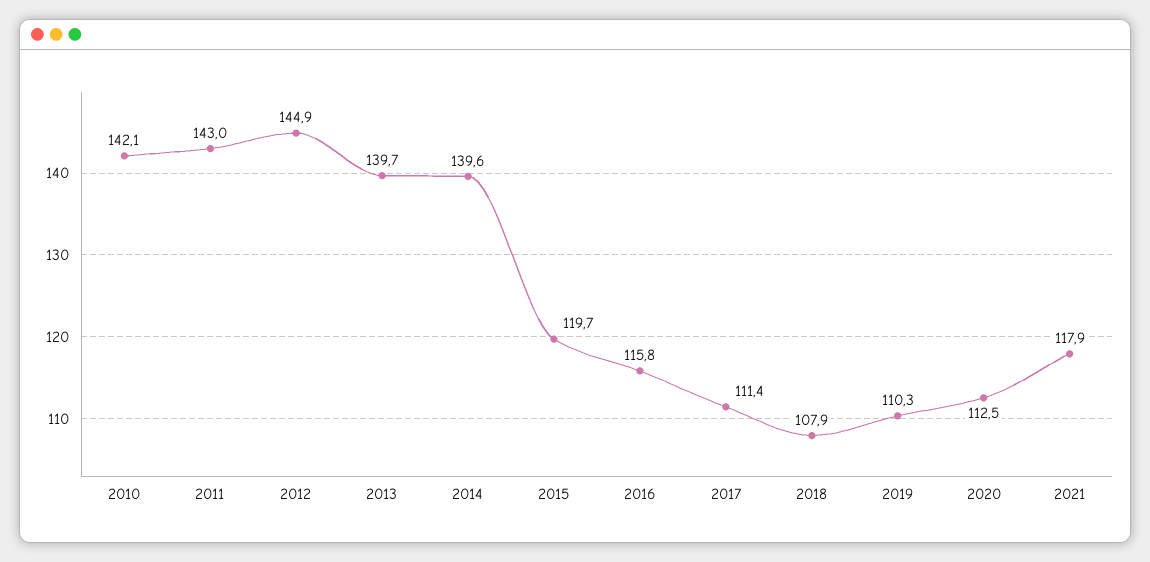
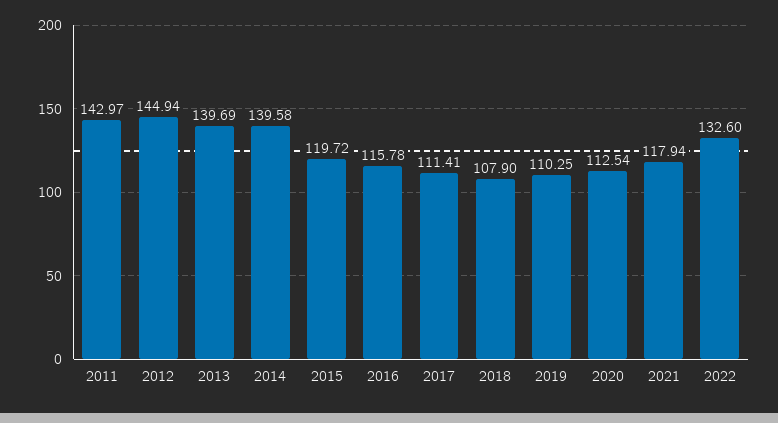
2010: 142.1 -> none
2022: none -> 132.6

